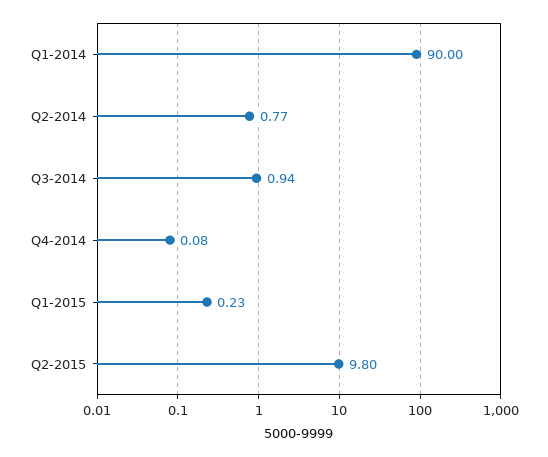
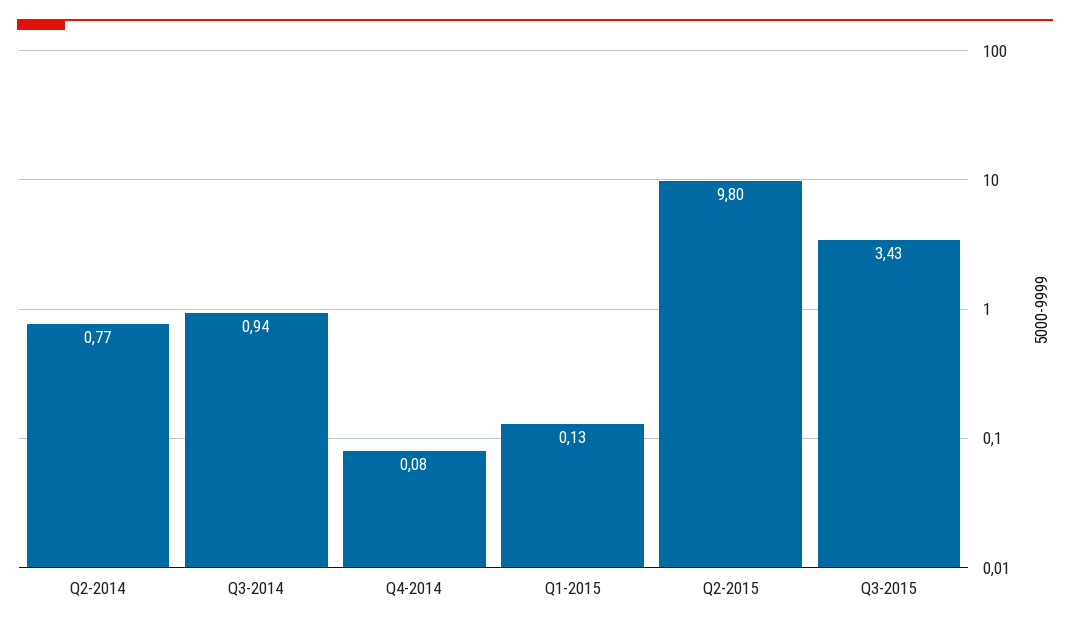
Q1-2014: 90 -> none
Q1-2015: 0.23 -> 0.13
Q3-2015: none -> 3.43

